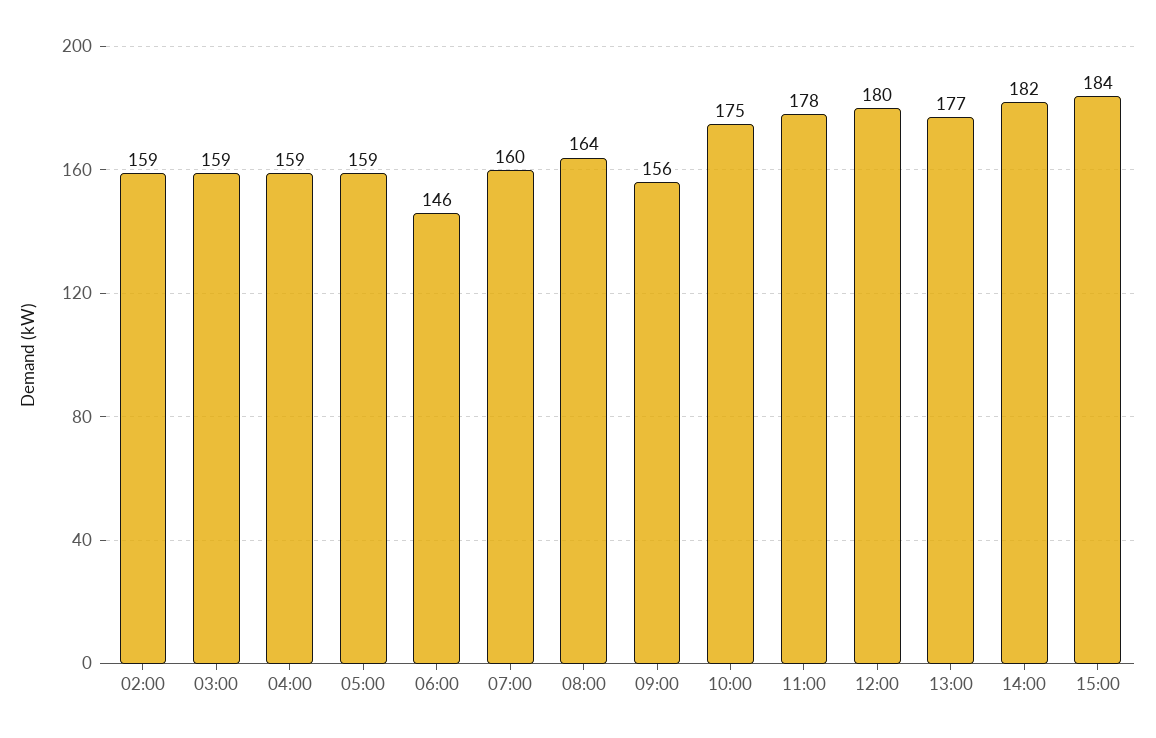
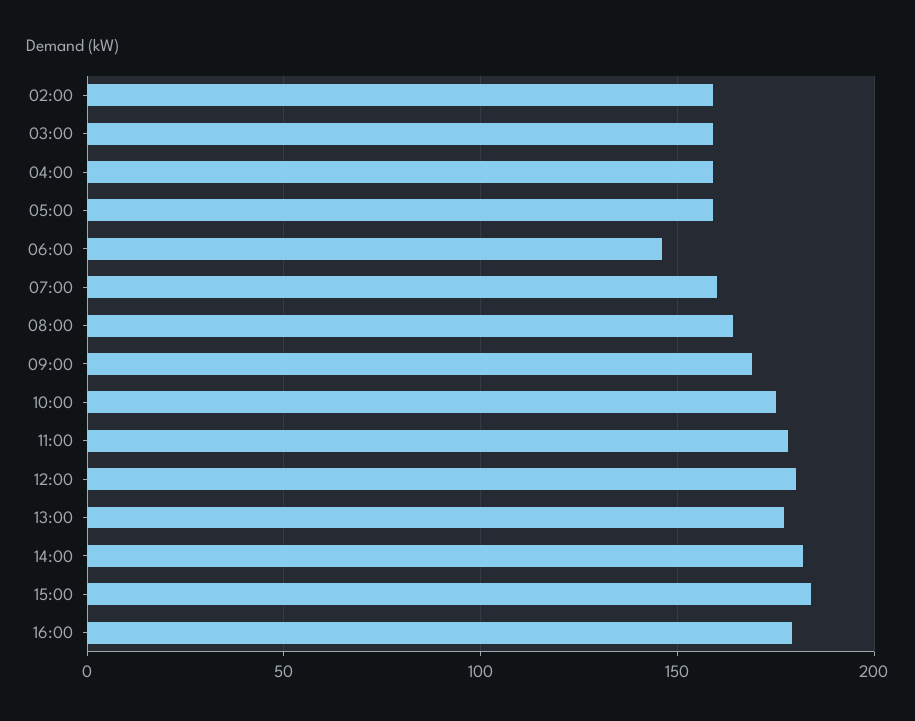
09:00: 156 -> 170
16:00: none -> 180

